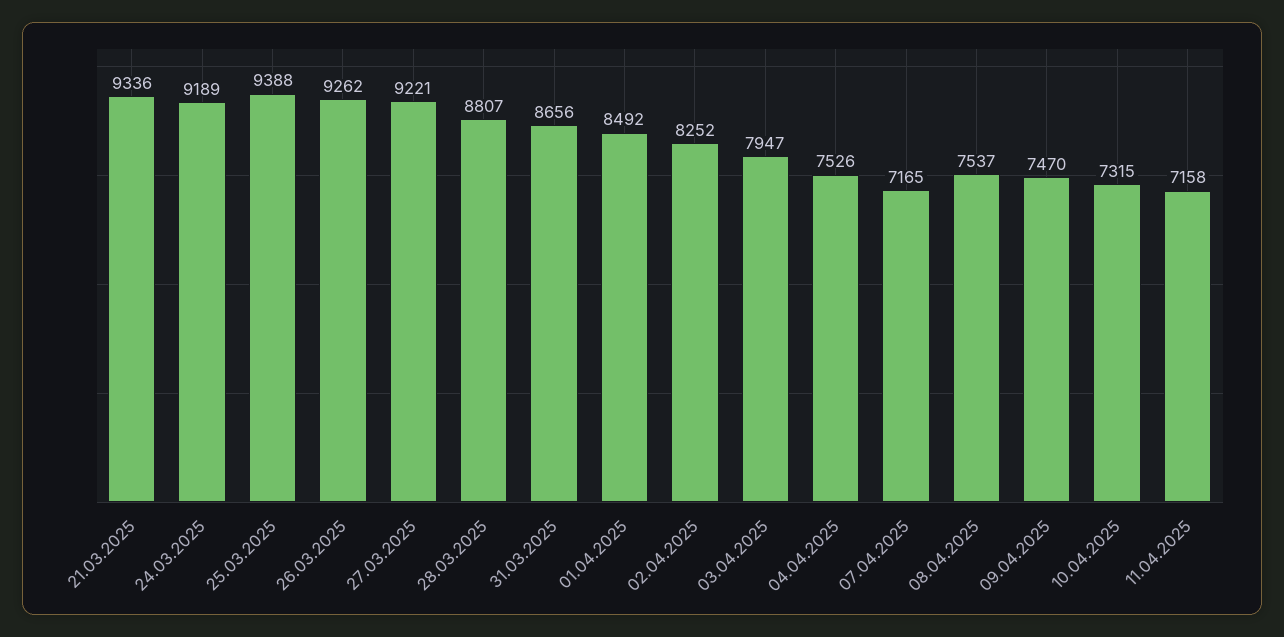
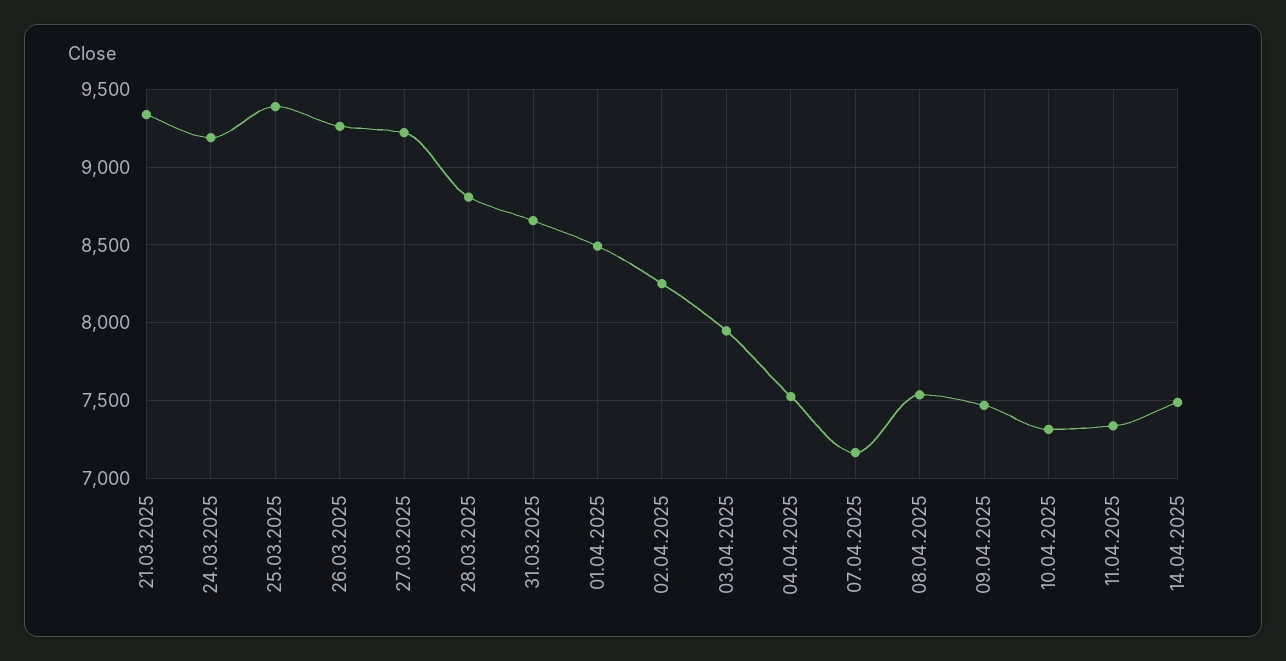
11.04.2025: 7158 -> 7350
14.04.2025: none -> 7500

